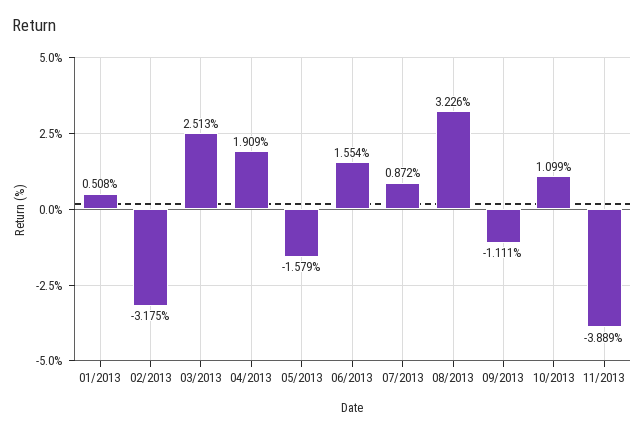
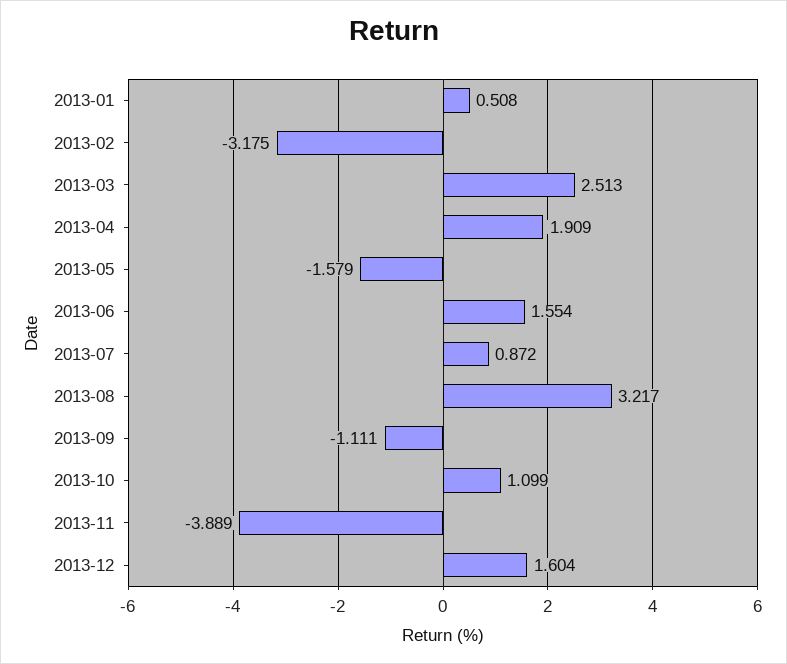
08/2013: 3.226 -> 3.217
2013-12: none -> 1.604

